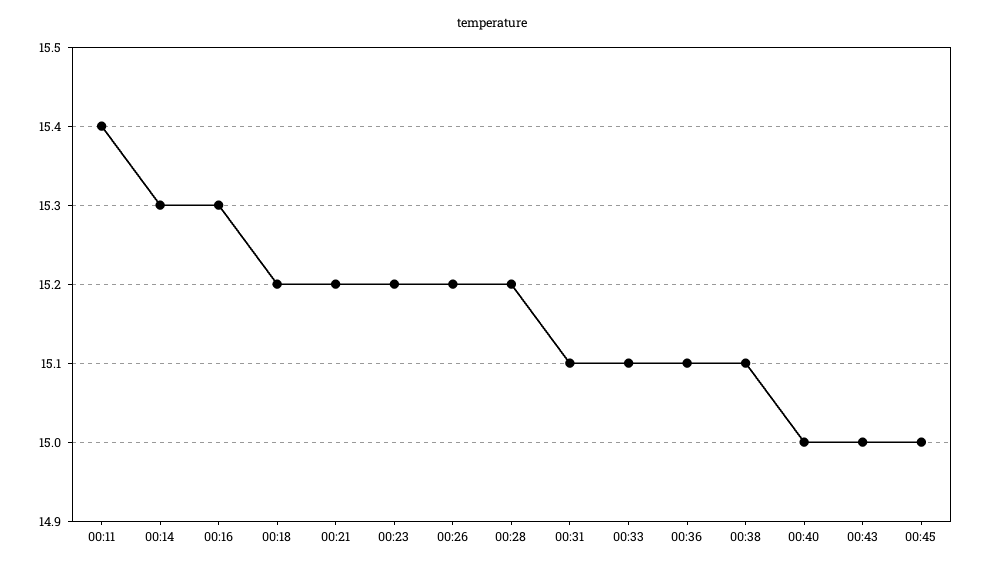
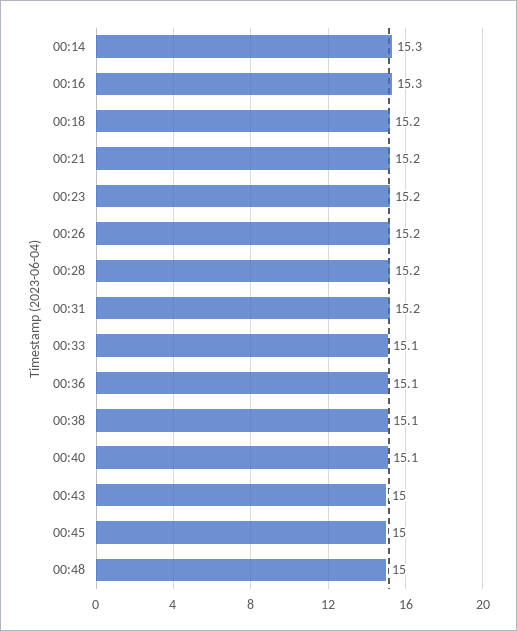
00:11: 15.4 -> none
00:31: 15.1 -> 15.2
00:40: 15 -> 15.1
00:48: none -> 15

